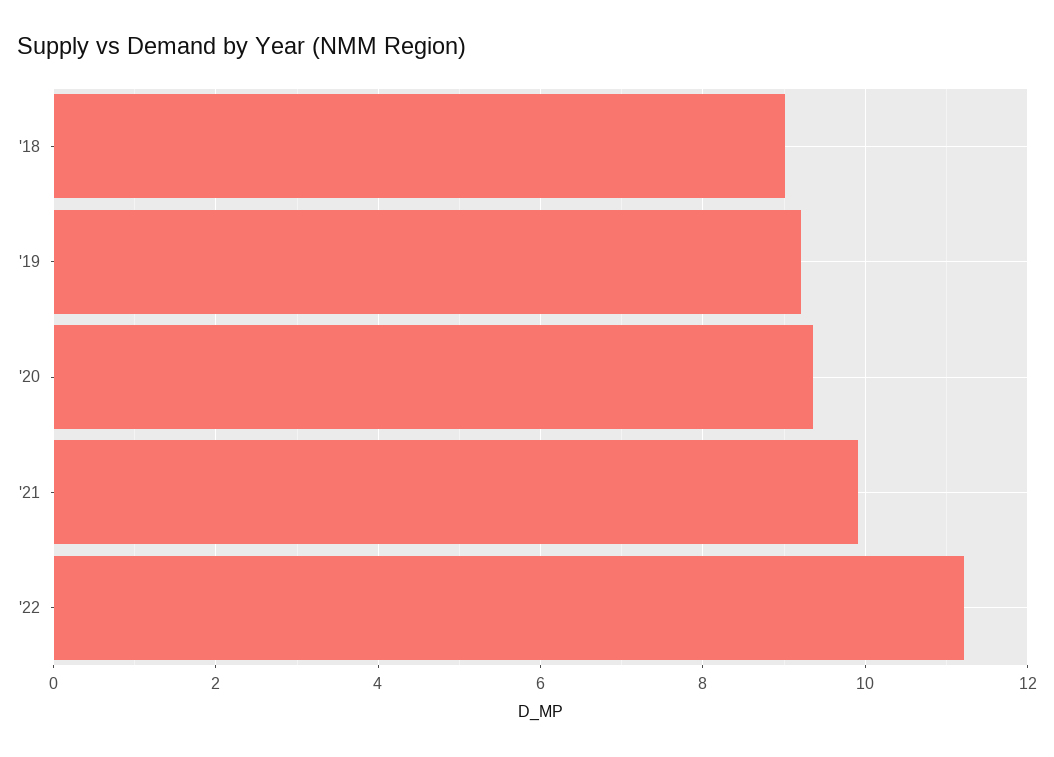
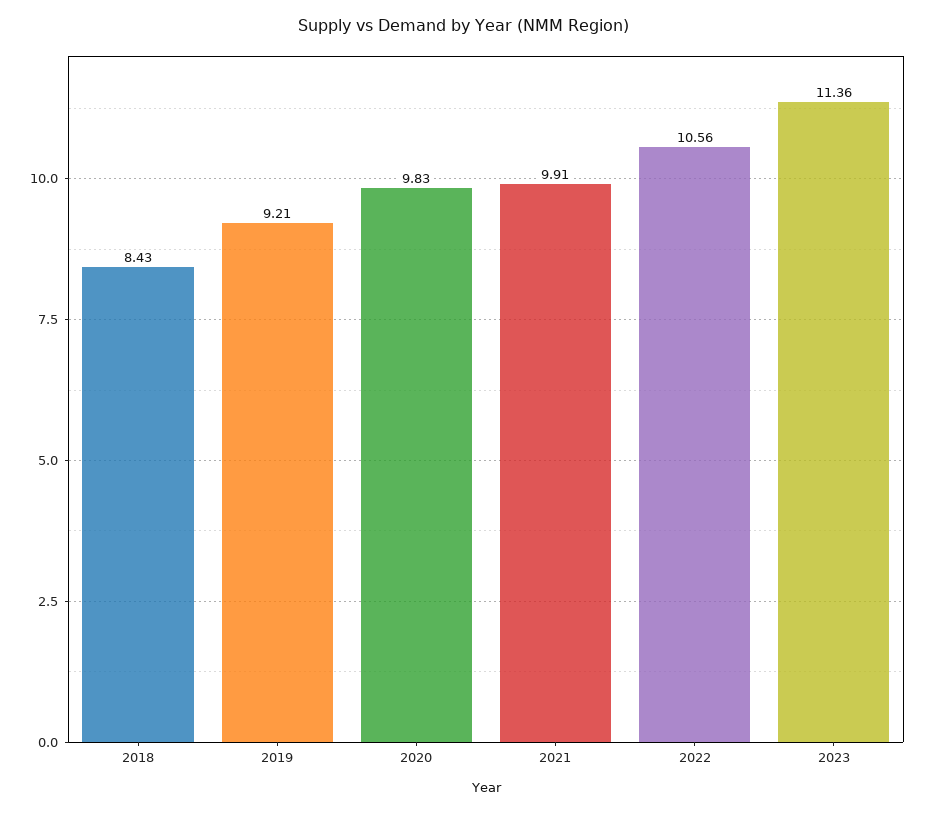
'18: 9 -> 8.43
'20: 9.4 -> 9.83
'22: 11.2 -> 10.56
2023: none -> 11.36

